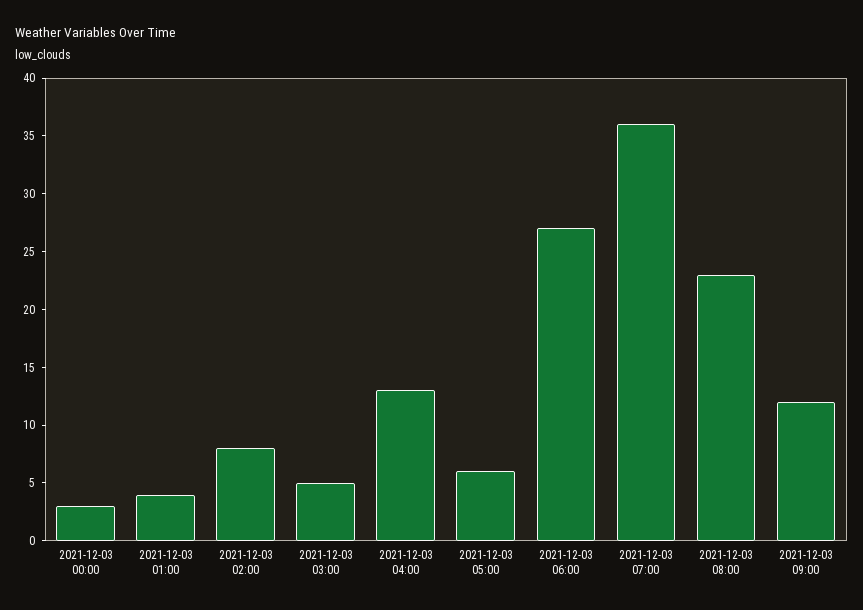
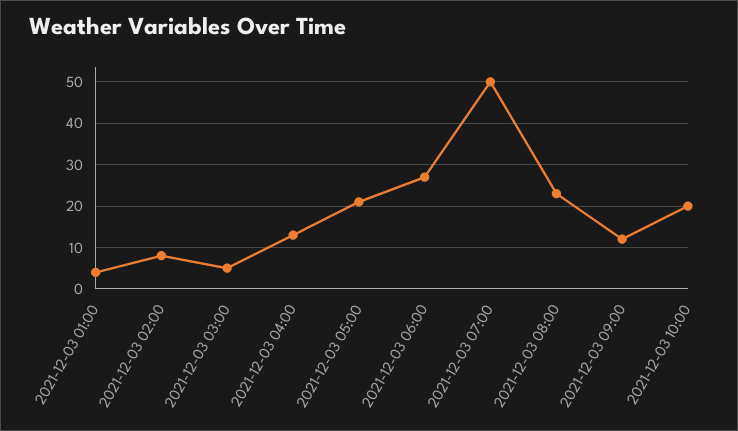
2021-12-03 00:00: 3 -> none
2021-12-03 05:00: 6 -> 20
2021-12-03 07:00: 36 -> 50
2021-12-03 10:00: none -> 20

